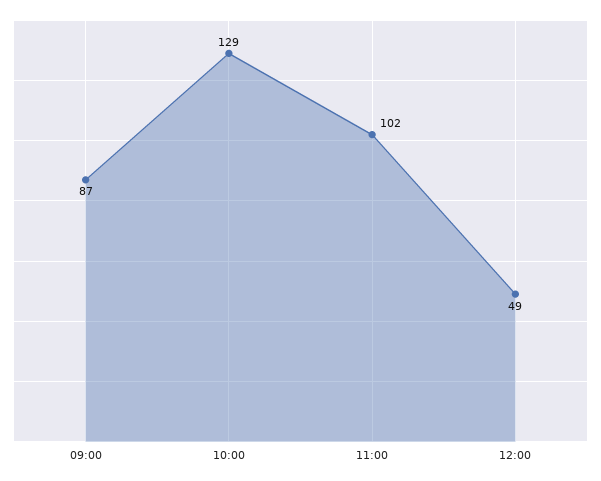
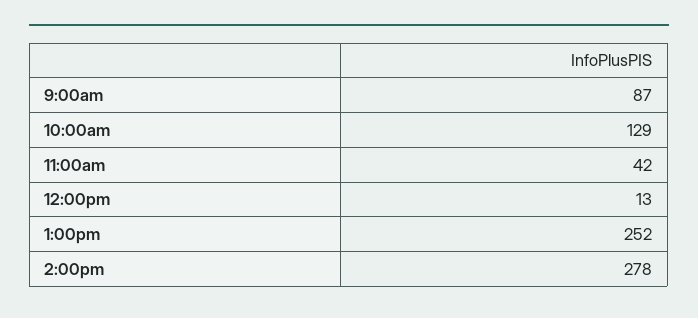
11:00: 102 -> 42
12:00: 49 -> 13
1:00pm: none -> 252
2:00pm: none -> 278

